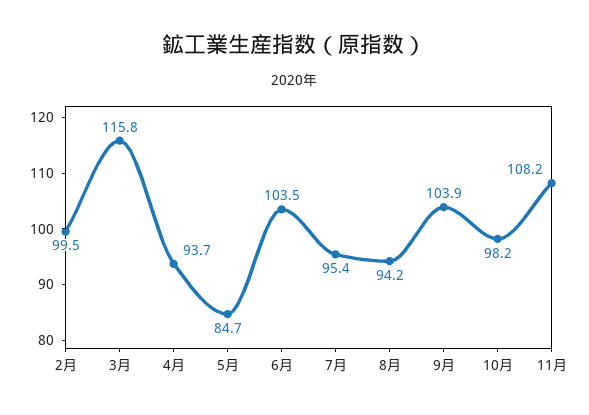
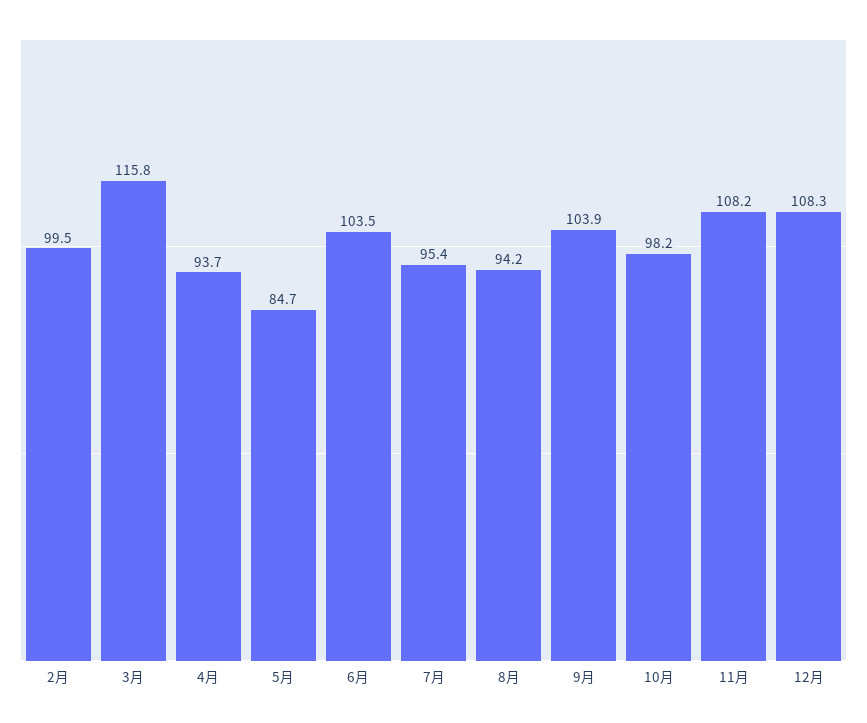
12月: none -> 108.3

